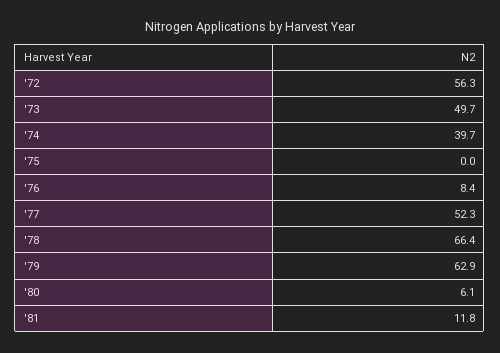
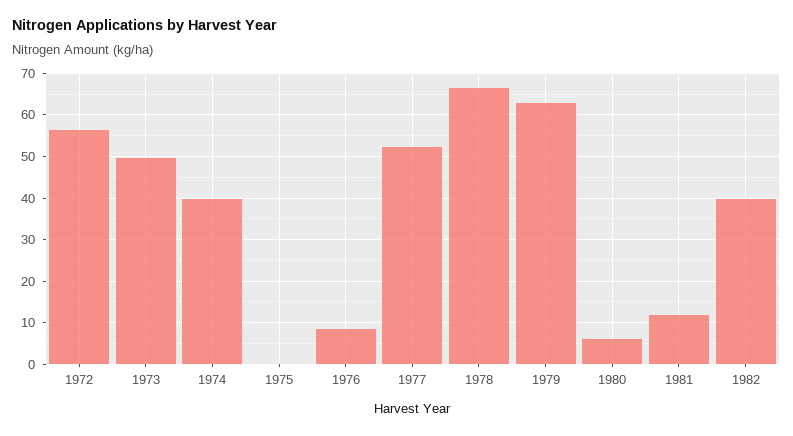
1982: none -> 40

